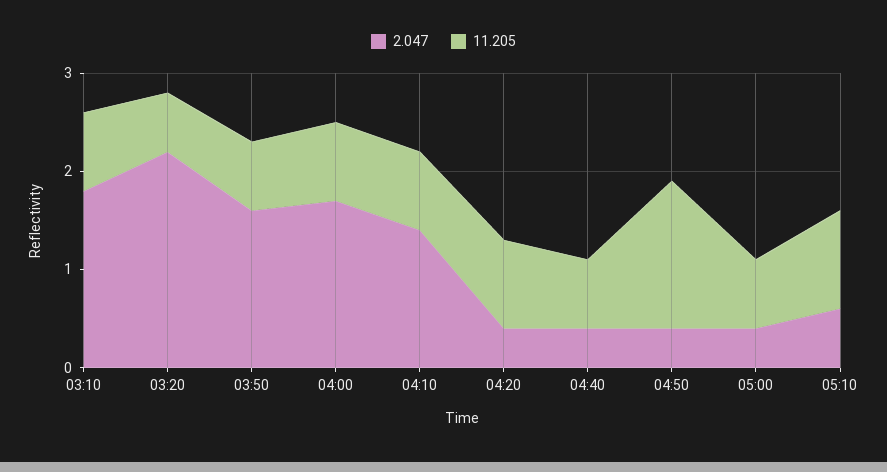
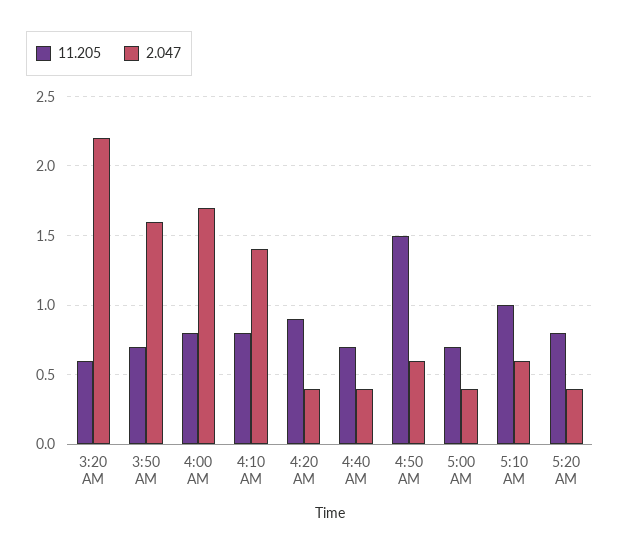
2.047, 03:10: 1.8 -> none
11.205, 03:10: 0.8 -> none
2.047, 04:50: 0.4 -> 0.6
11.205, 5:20 AM: none -> 0.8
2.047, 5:20 AM: none -> 0.4

